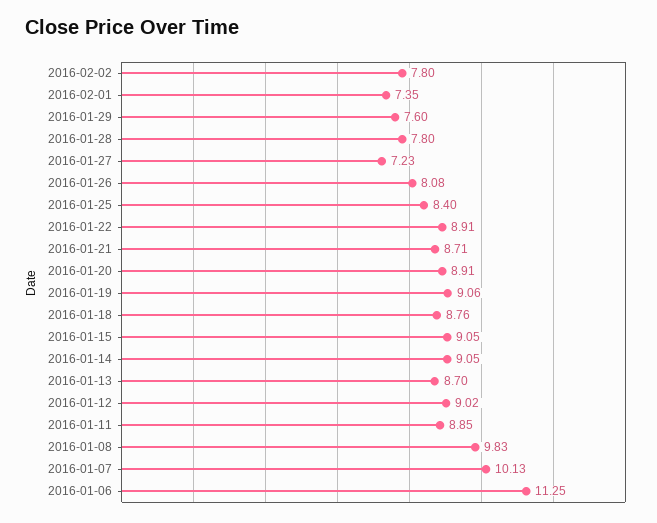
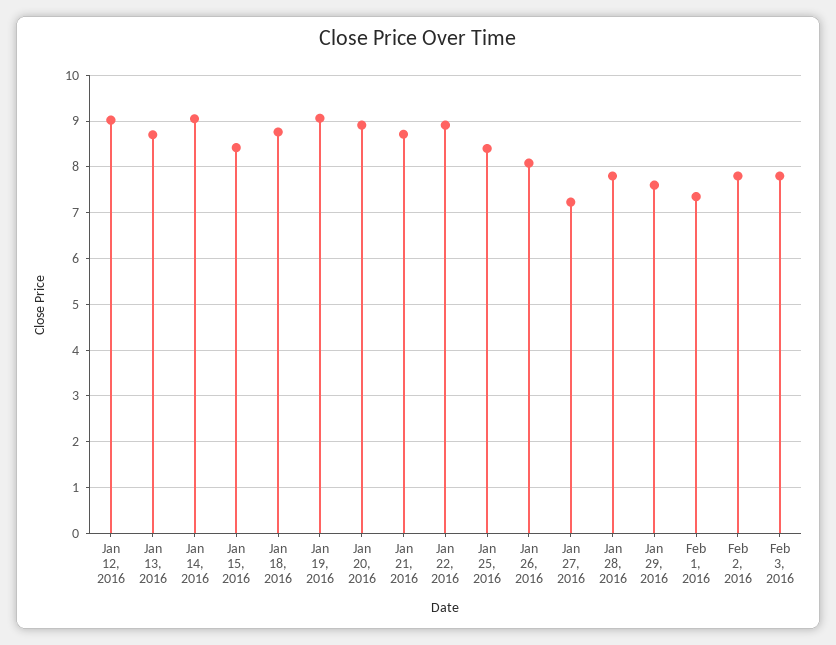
2016-01-15: 9.05 -> 8.4
2016-01-11: 8.85 -> none
2016-01-08: 9.83 -> none
2016-01-07: 10.13 -> none
2016-01-06: 11.25 -> none
Feb 3, 2016: none -> 7.8

